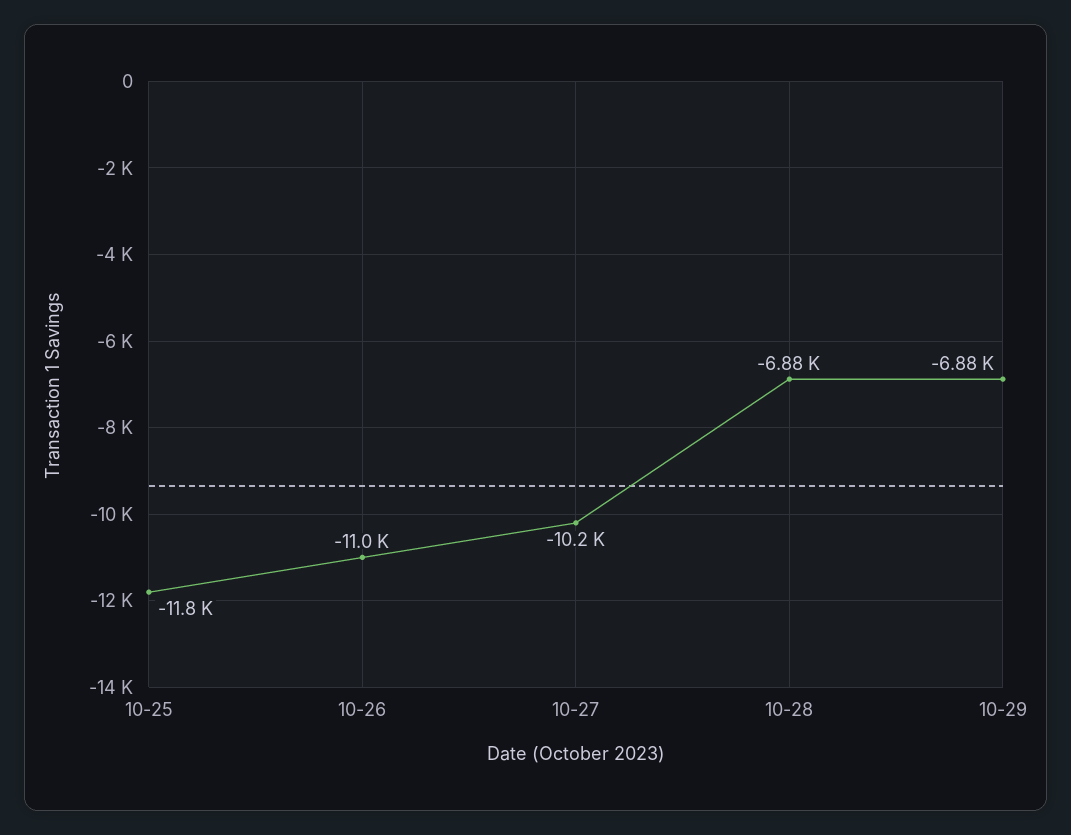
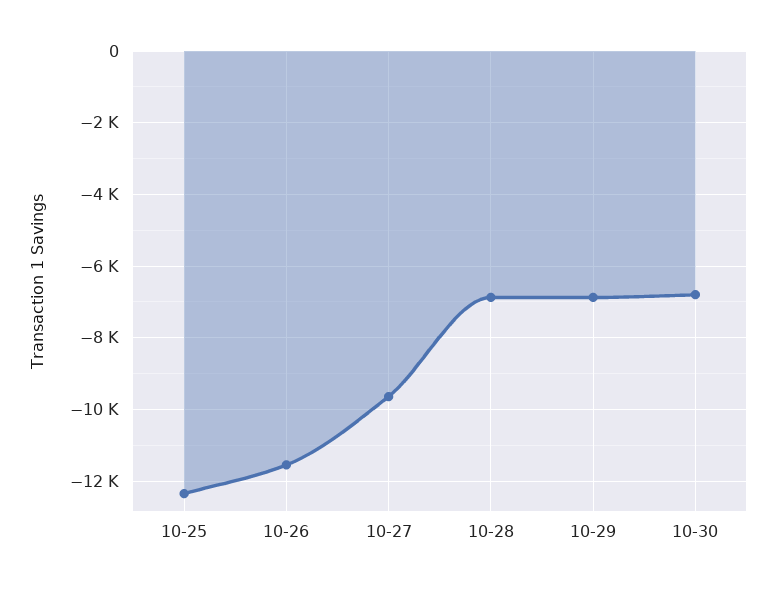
10-25: -11800 -> -12400
10-26: -11000 -> -11600
10-27: -10200 -> -9600
10-30: none -> -6800

